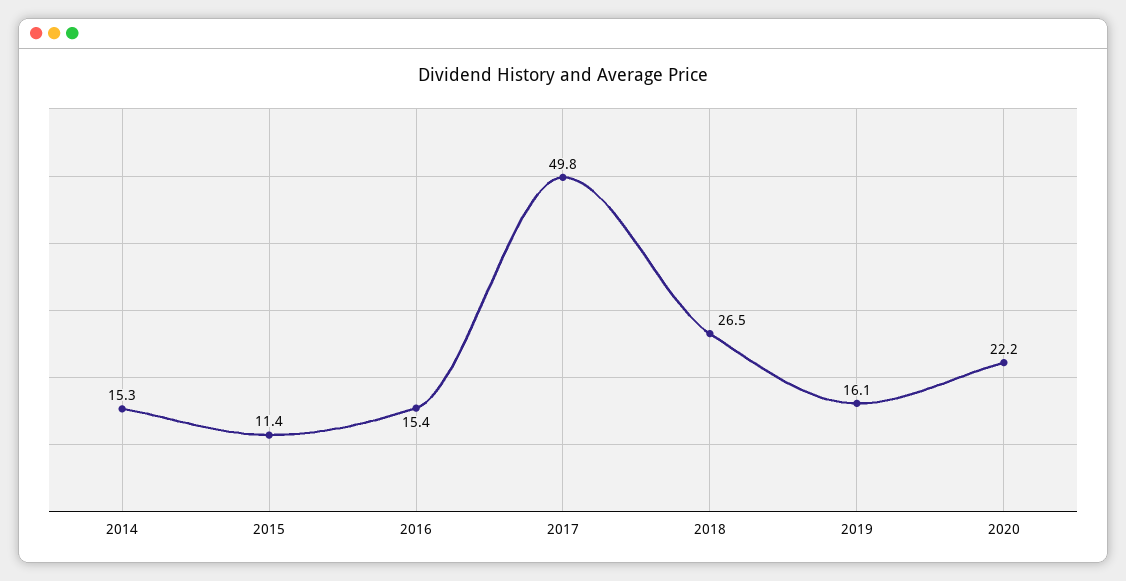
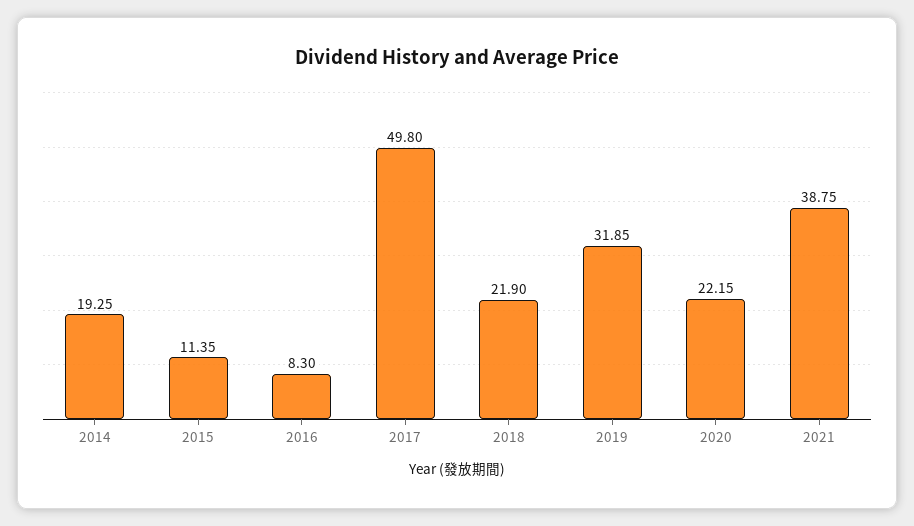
2014: 15.3 -> 19.25
2016: 15.4 -> 8.3
2018: 26.5 -> 21.9
2019: 16.1 -> 31.85
2021: none -> 38.75

